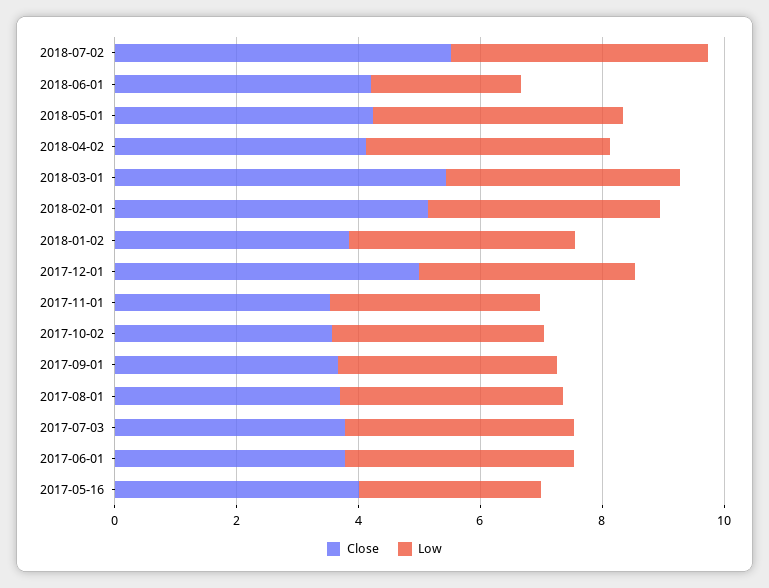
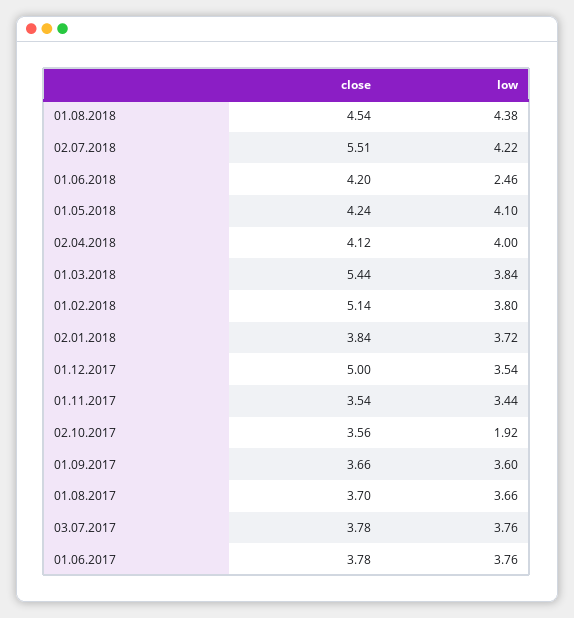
Low, 2017-10-02: 3.5 -> 1.92
Close, 2017-05-16: 4 -> none
Low, 2017-05-16: 3 -> none
Close, 01.08.2018: none -> 4.54
Low, 01.08.2018: none -> 4.38

